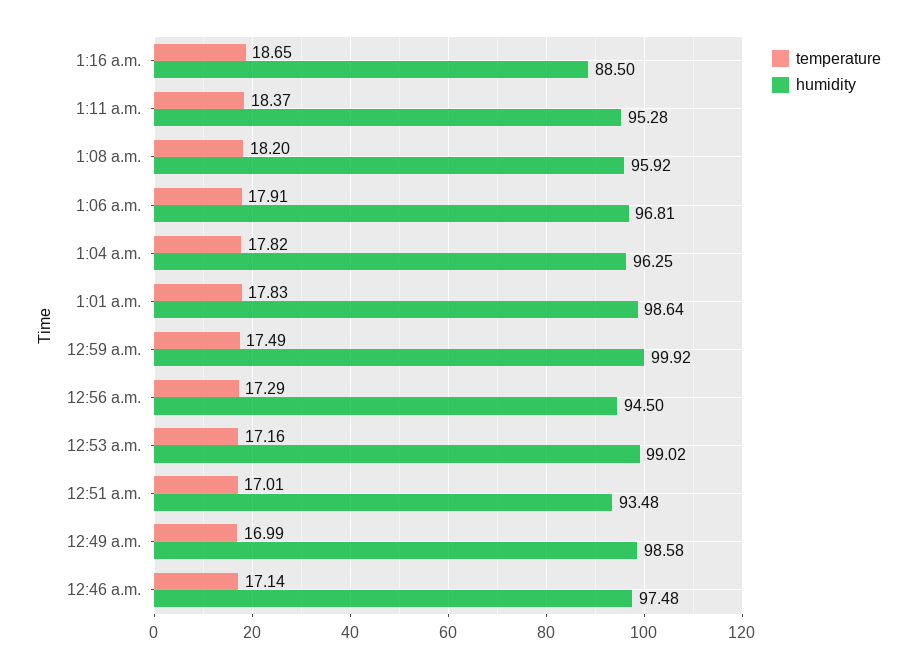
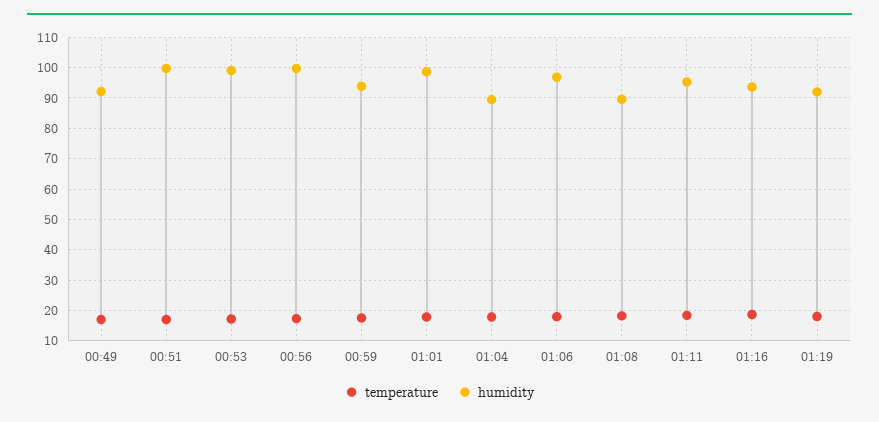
humidity, 1:16 a.m.: 88.5 -> 94
humidity, 1:08 a.m.: 95.92 -> 90
humidity, 1:04 a.m.: 96.25 -> 90
humidity, 12:59 a.m.: 99.92 -> 94
humidity, 12:56 a.m.: 94.5 -> 100
humidity, 12:51 a.m.: 93.48 -> 100
humidity, 12:49 a.m.: 98.58 -> 92
temperature, 12:46 a.m.: 17.14 -> none
humidity, 12:46 a.m.: 97.48 -> none
temperature, 01:19: none -> 18
humidity, 01:19: none -> 92

